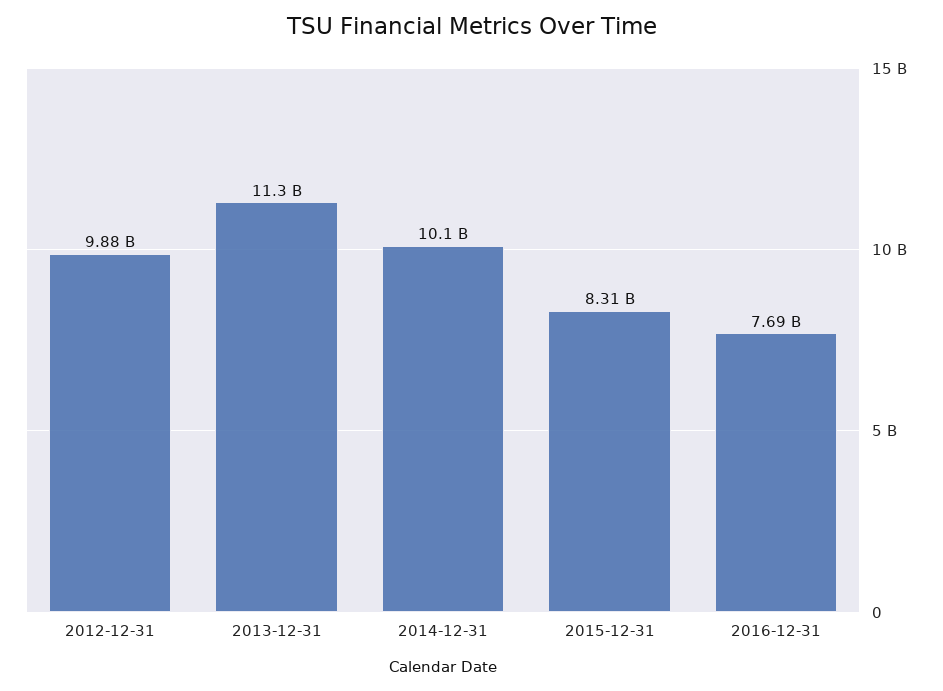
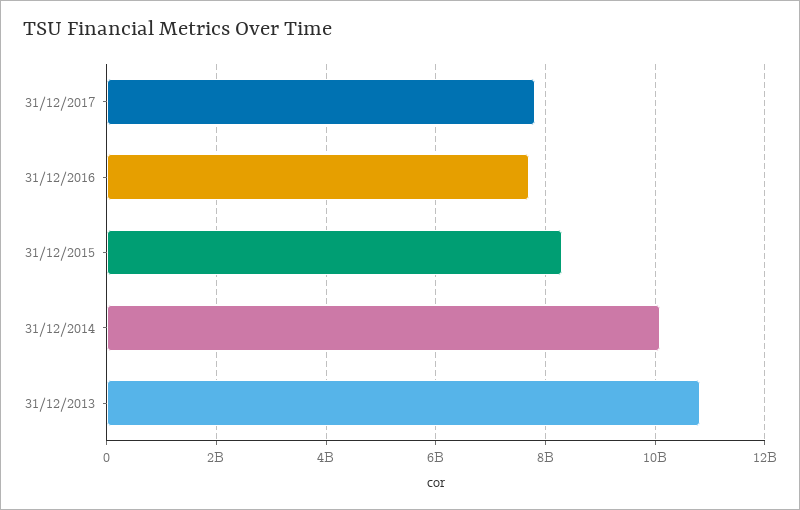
2012-12-31: 9880000000 -> none
2013-12-31: 11300000000 -> 10800000000
31/12/2017: none -> 7800000000

